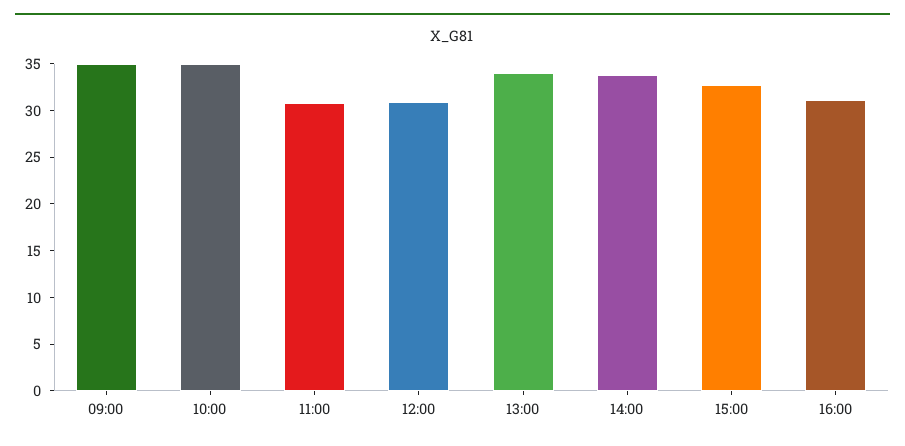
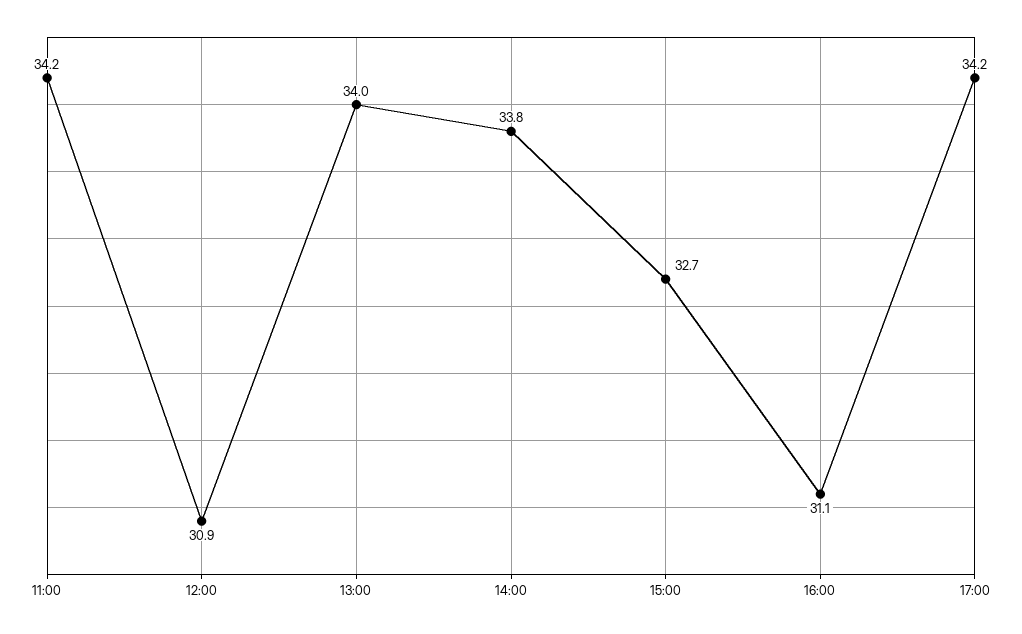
09:00: 35 -> none
10:00: 35 -> none
11:00: 31 -> 34.2
17:00: none -> 34.2

